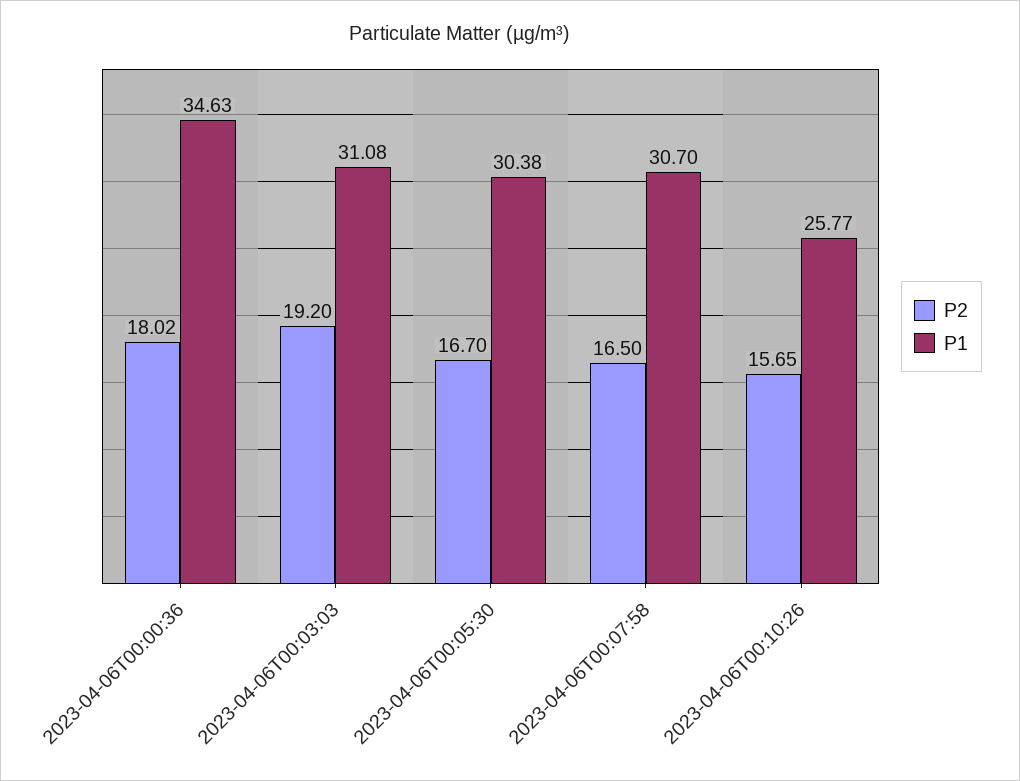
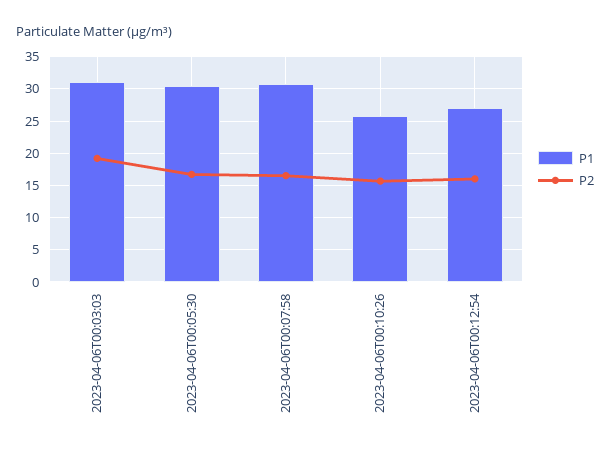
P2, 2023-04-06T00:00:36: 18.02 -> none
P1, 2023-04-06T00:00:36: 34.63 -> none
P1, 2023-04-06T00:12:54: none -> 27
P2, 2023-04-06T00:12:54: none -> 16

